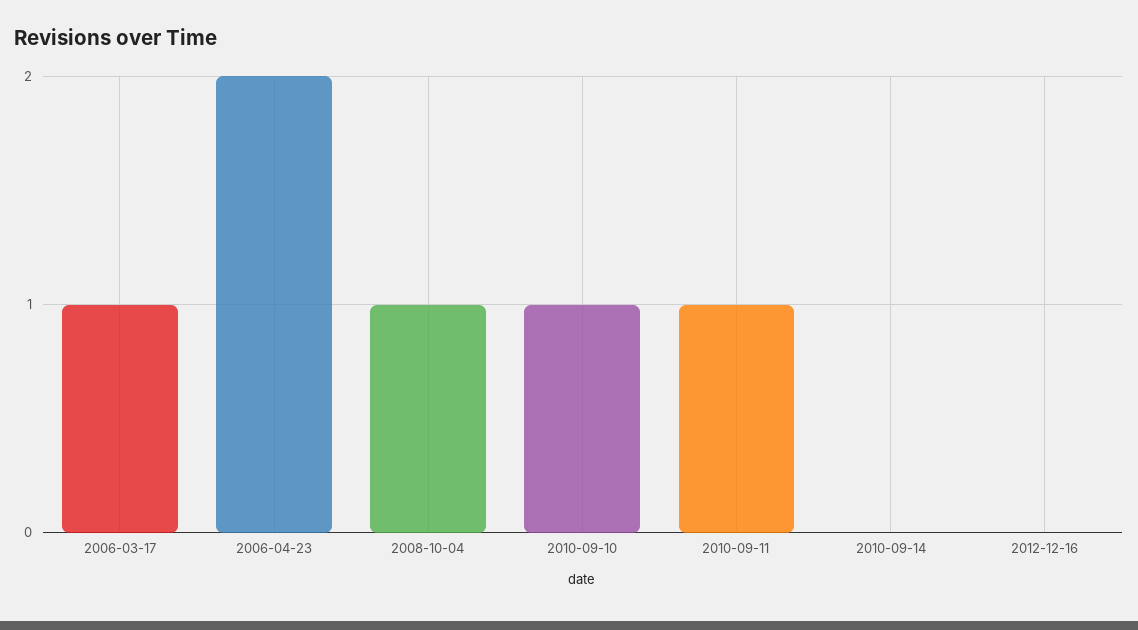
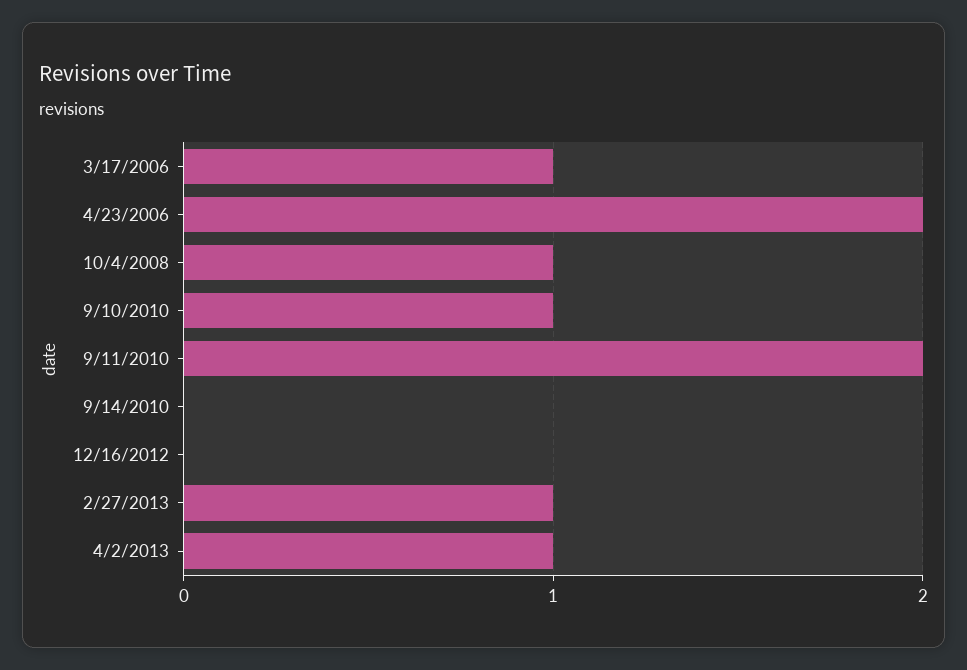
2010-09-11: 1 -> 2
2/27/2013: none -> 1
4/2/2013: none -> 1

